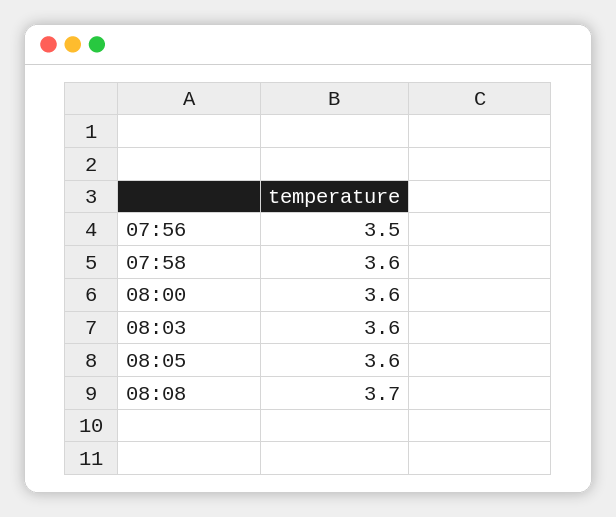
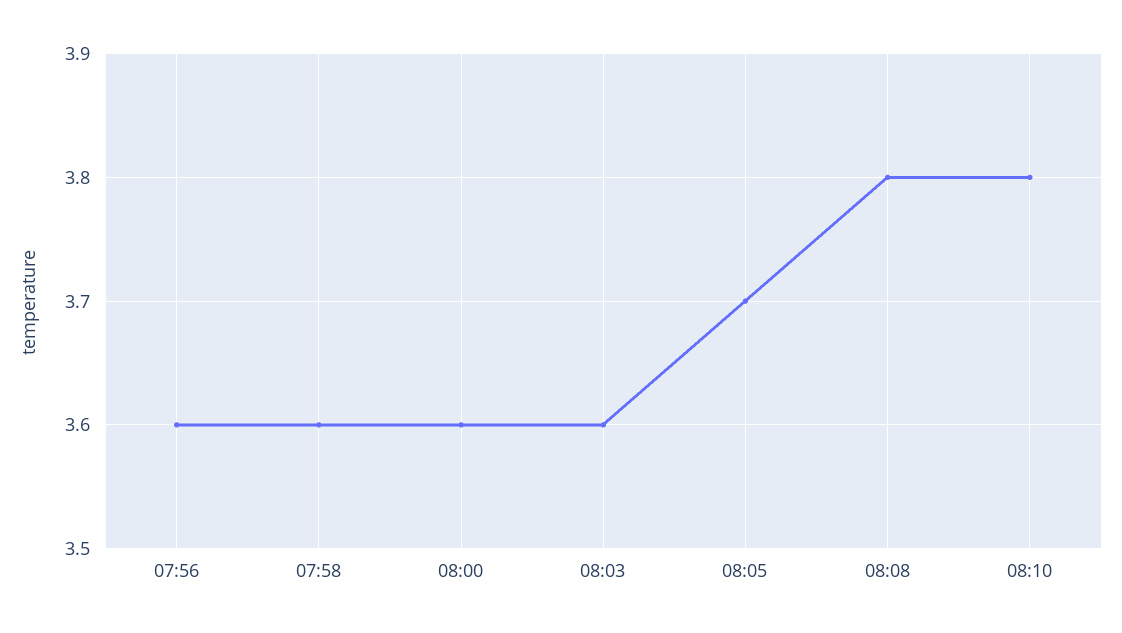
07:56: 3.5 -> 3.6
08:05: 3.6 -> 3.7
08:08: 3.7 -> 3.8
08:10: none -> 3.8

